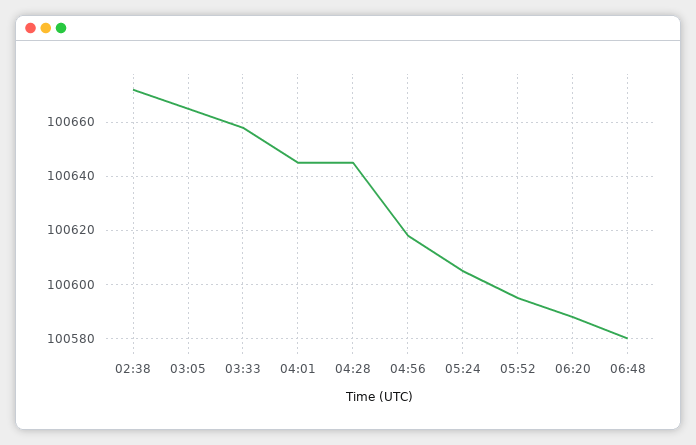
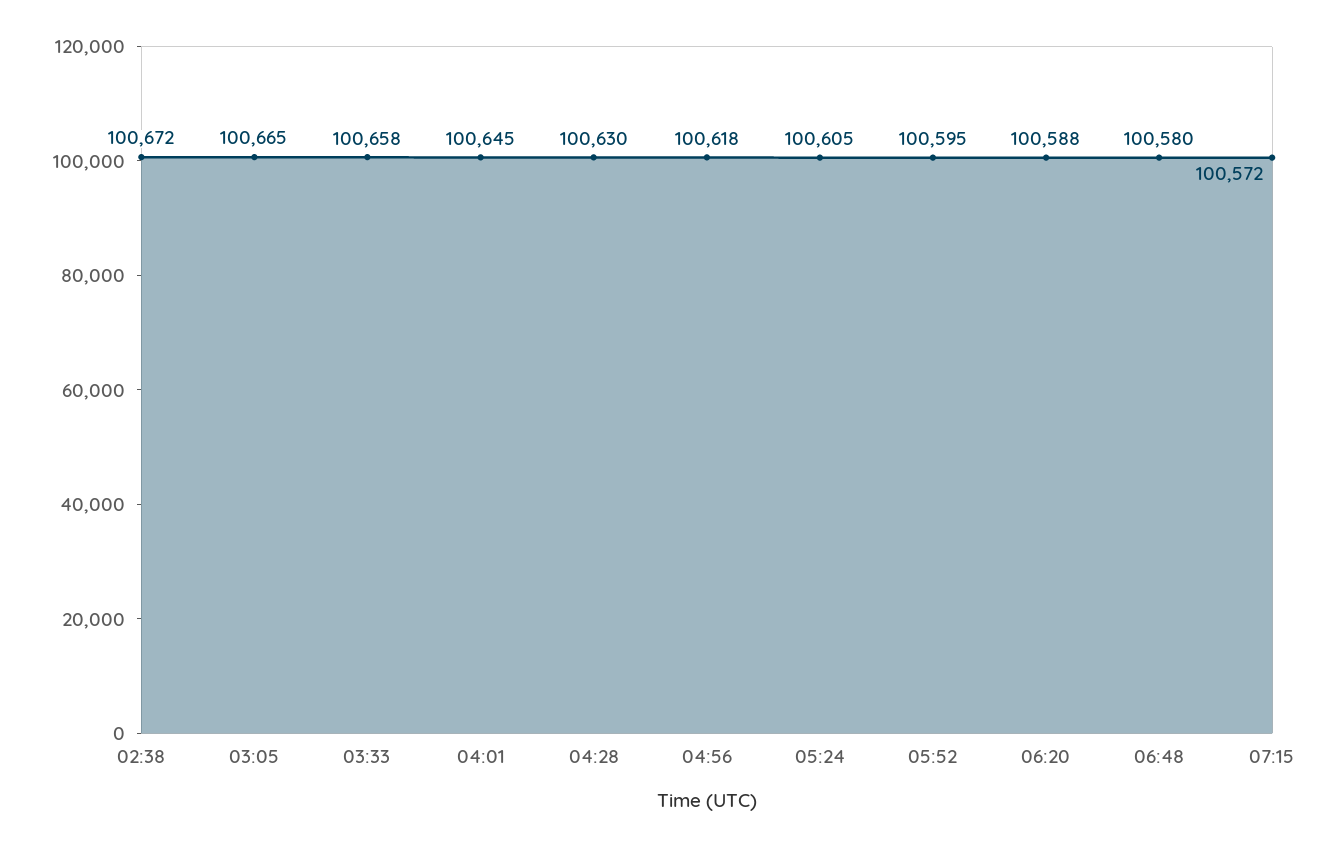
04:28: 100645 -> 100630
07:15: none -> 100572

